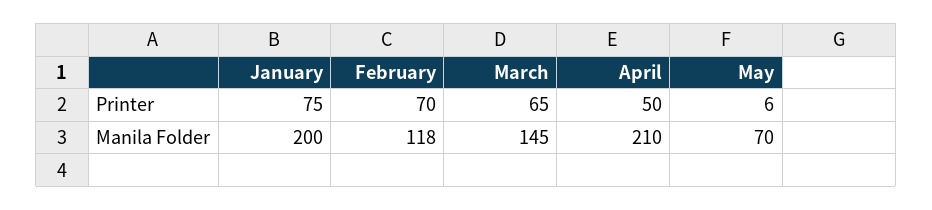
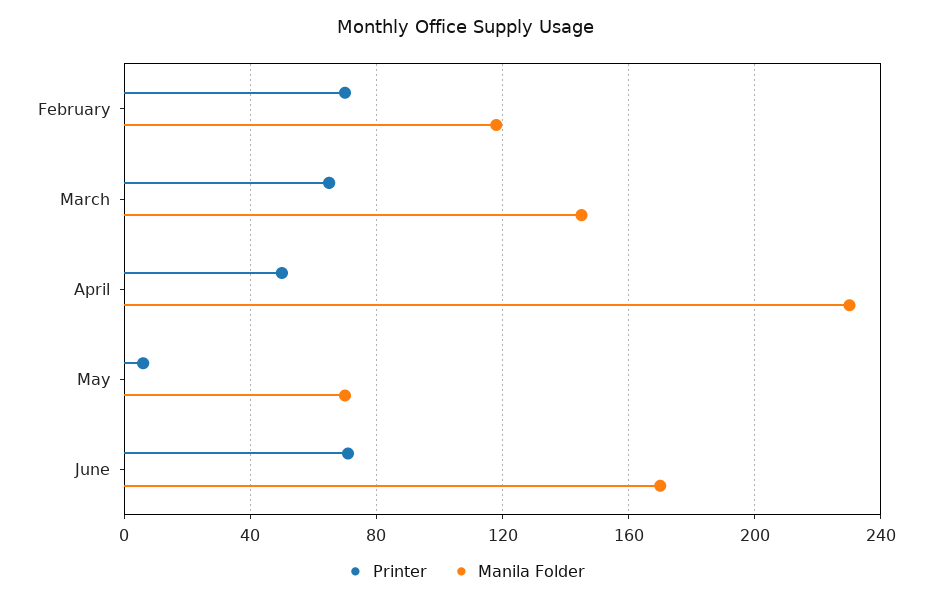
Printer, January: 75 -> none
Manila Folder, January: 200 -> none
Manila Folder, April: 210 -> 230
Printer, June: none -> 70
Manila Folder, June: none -> 170

